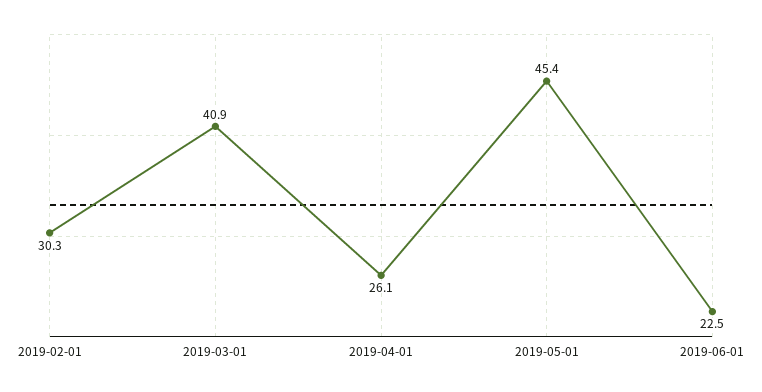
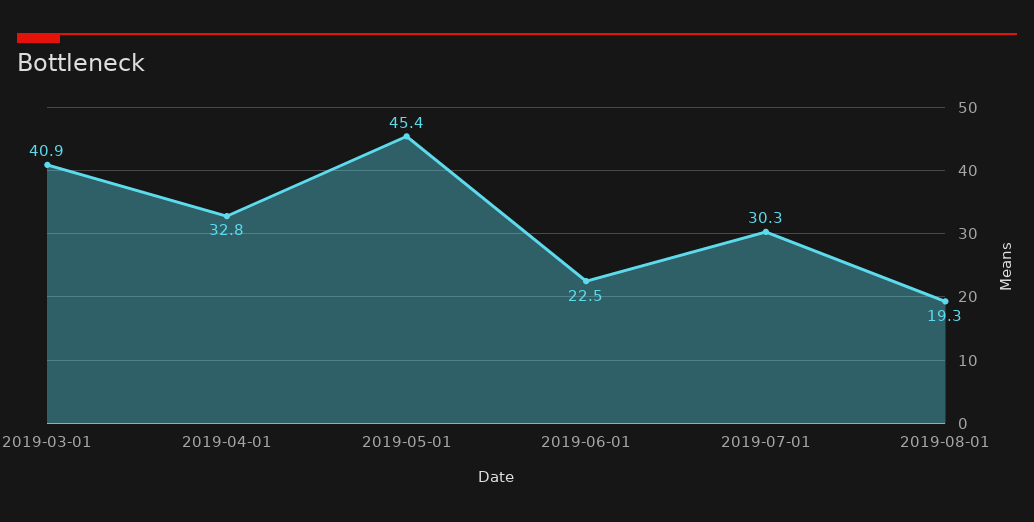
2019-02-01: 30.3 -> none
2019-04-01: 26.1 -> 32.8
2019-07-01: none -> 30.3
2019-08-01: none -> 19.3

